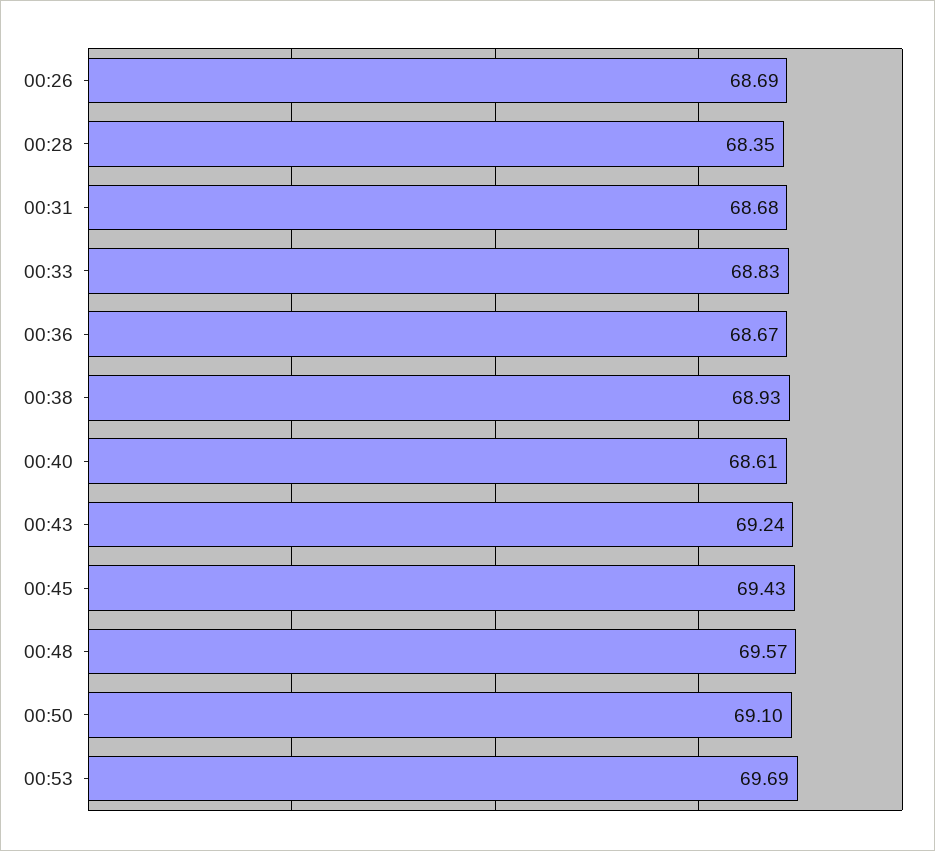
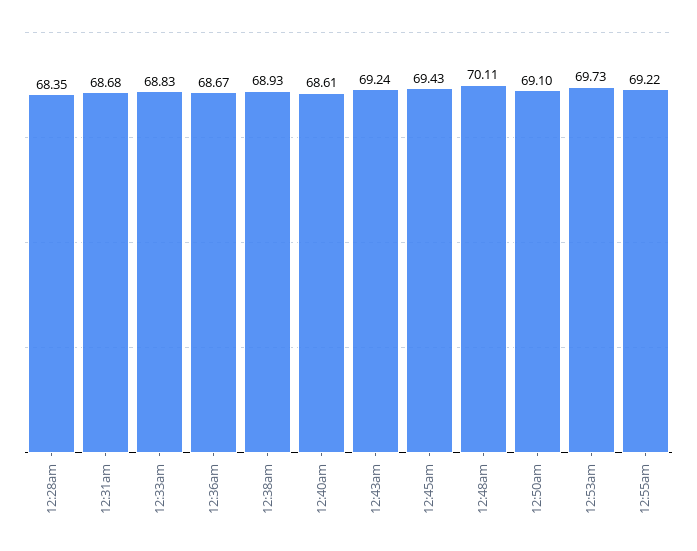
00:26: 68.69 -> none
00:48: 69.57 -> 70.11
00:53: 69.69 -> 69.73
12:55am: none -> 69.22

